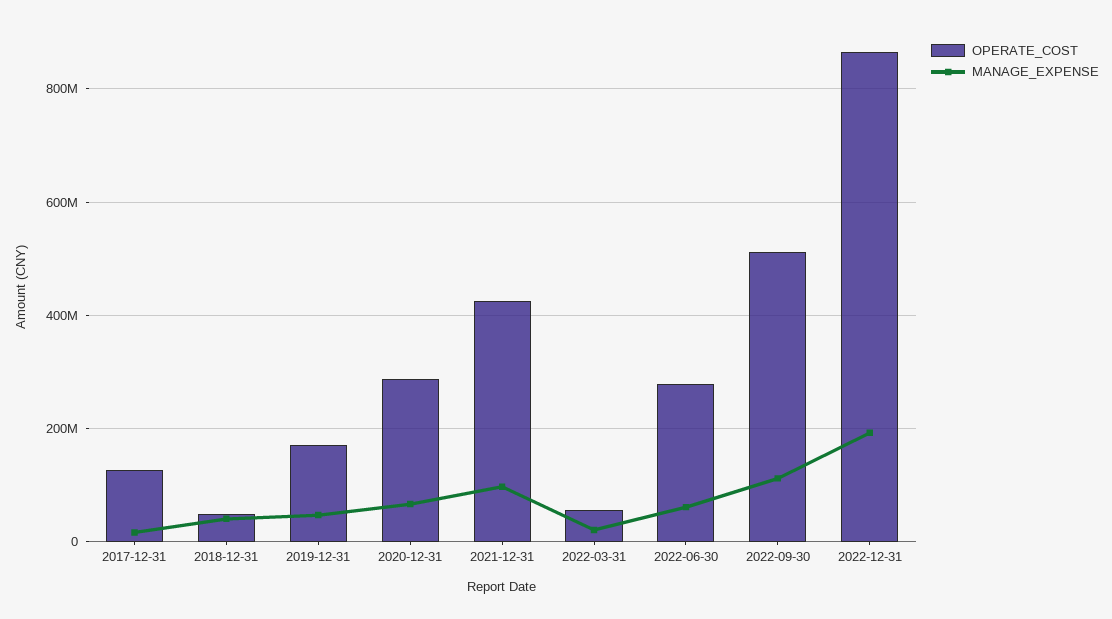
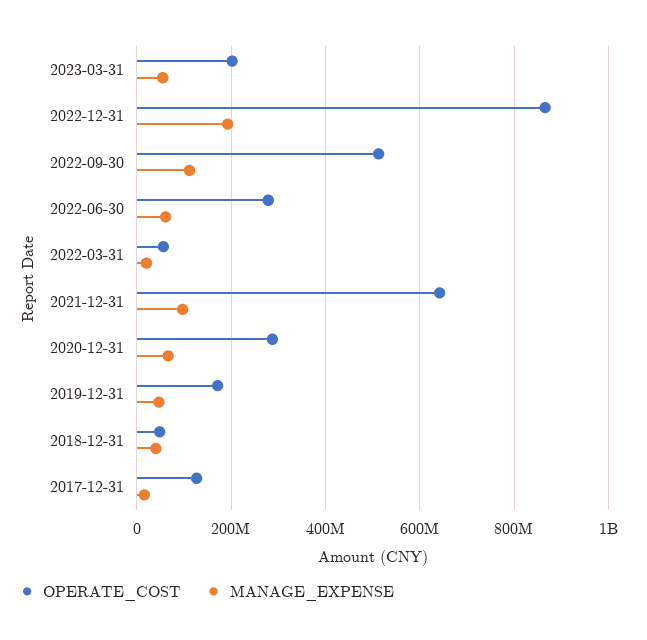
OPERATE_COST, 2021-12-31: 420000000 -> 640000000
OPERATE_COST, 2023-03-31: none -> 200000000
MANAGE_EXPENSE, 2023-03-31: none -> 60000000

